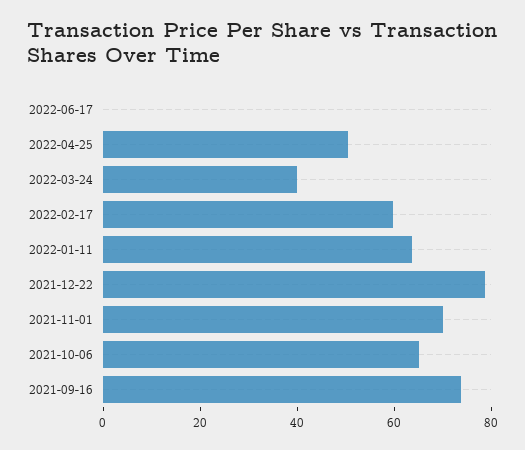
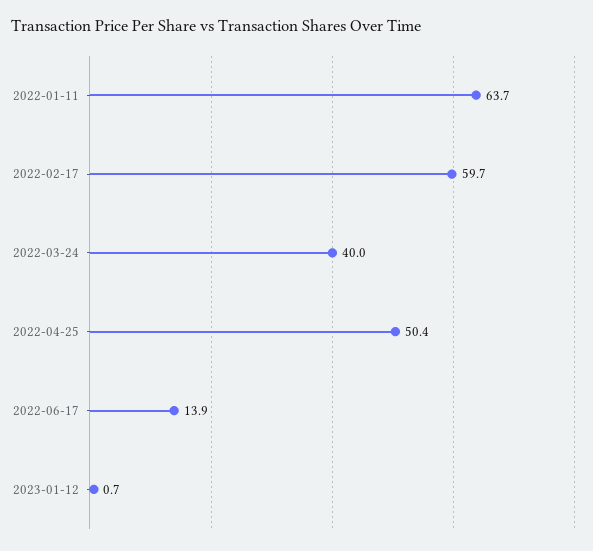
2022-06-17: 0 -> 13.9
2021-12-22: 80 -> none
2021-11-01: 70 -> none
2021-10-06: 65 -> none
2021-09-16: 75 -> none
2023-01-12: none -> 0.7

